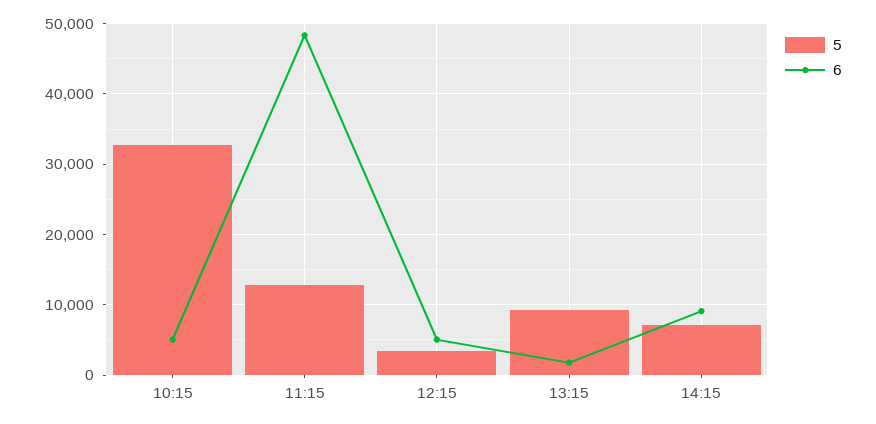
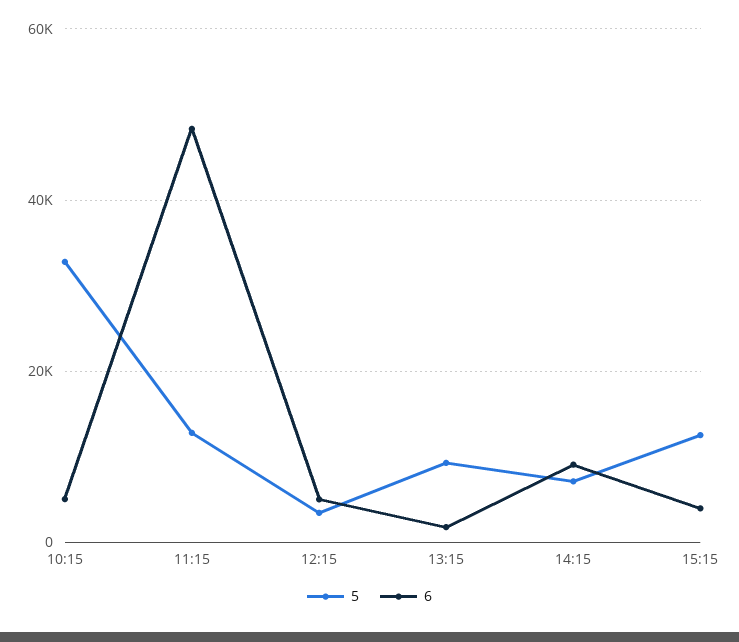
5, 15:15: none -> 12000
6, 15:15: none -> 4000

